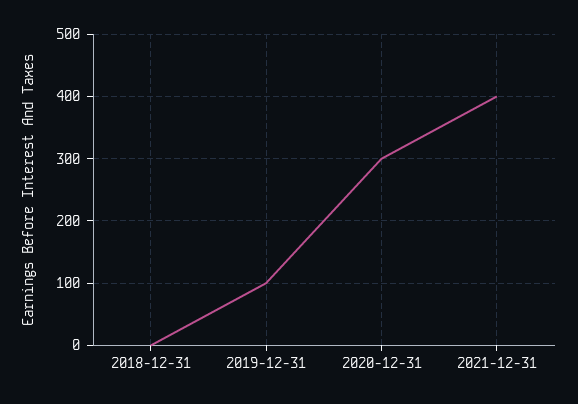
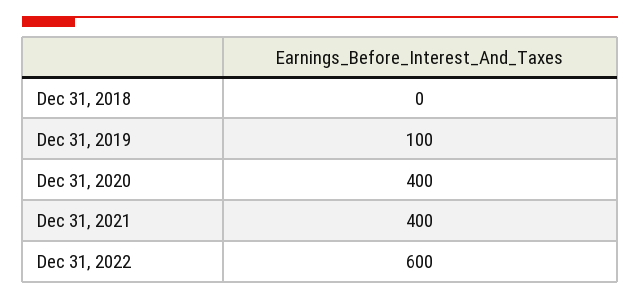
2020-12-31: 300 -> 400
Dec 31, 2022: none -> 600

